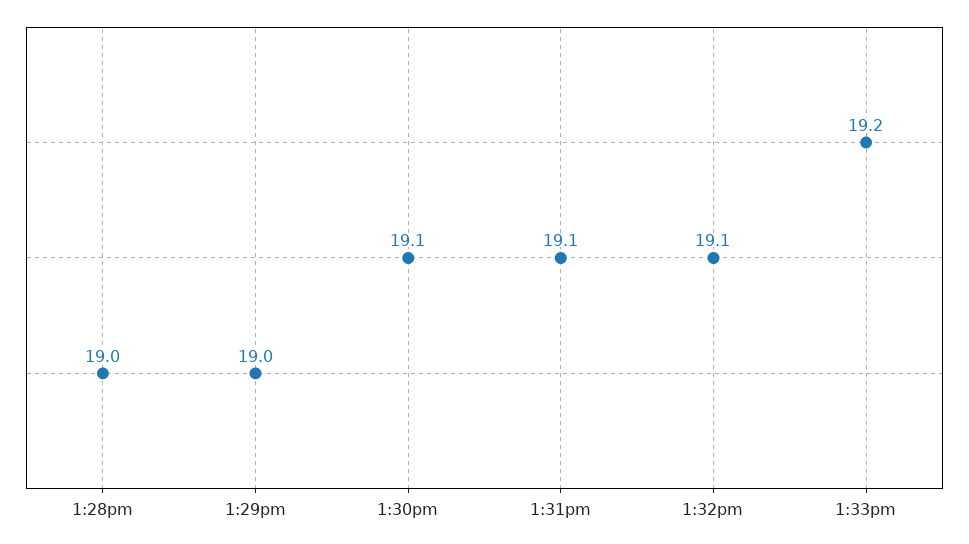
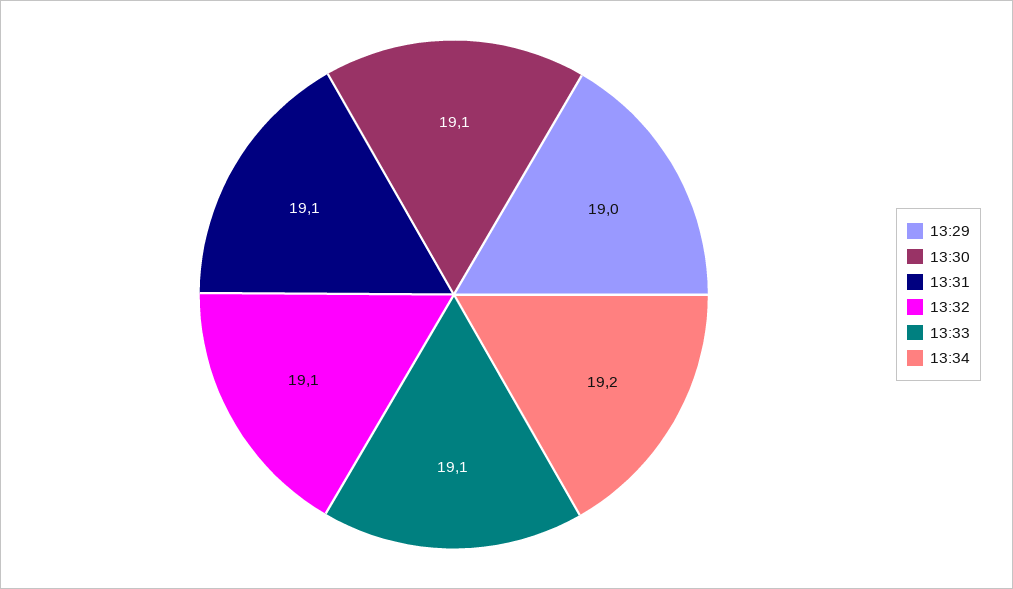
1:28pm: 19 -> none
1:33pm: 19.2 -> 19.1
13:34: none -> 19.2

